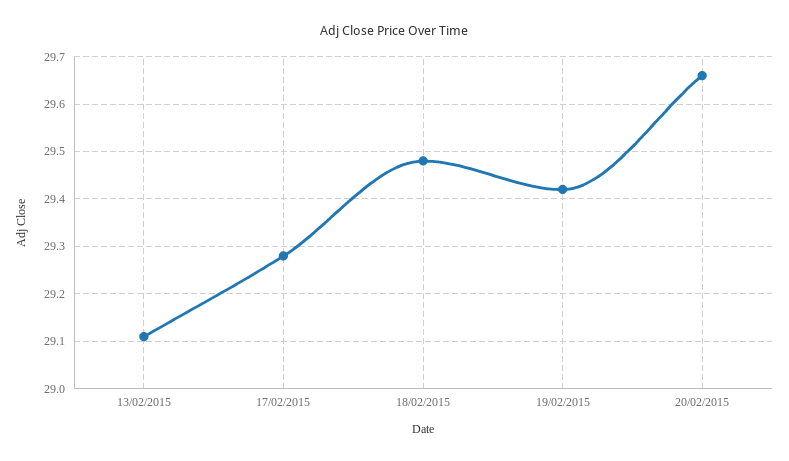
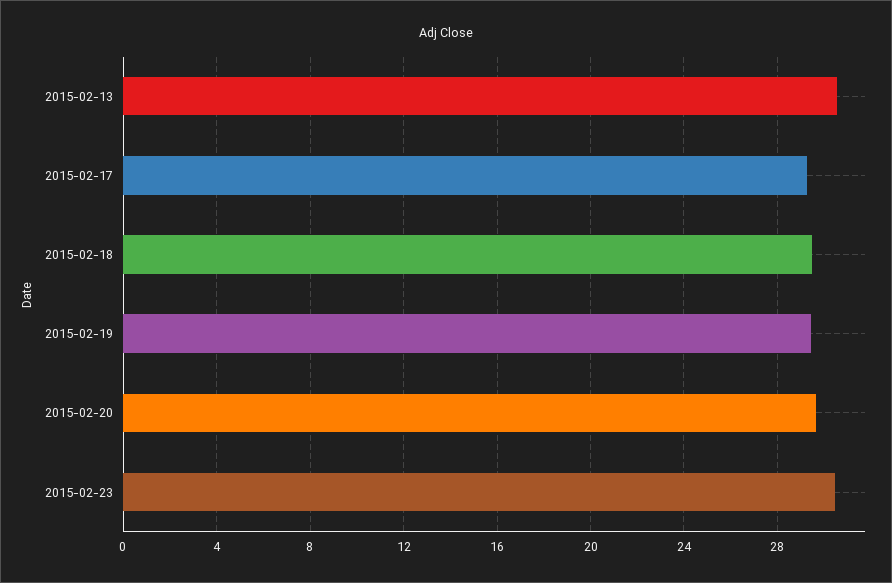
13/02/2015: 29.1 -> 30.5
2015-02-23: none -> 30.5

